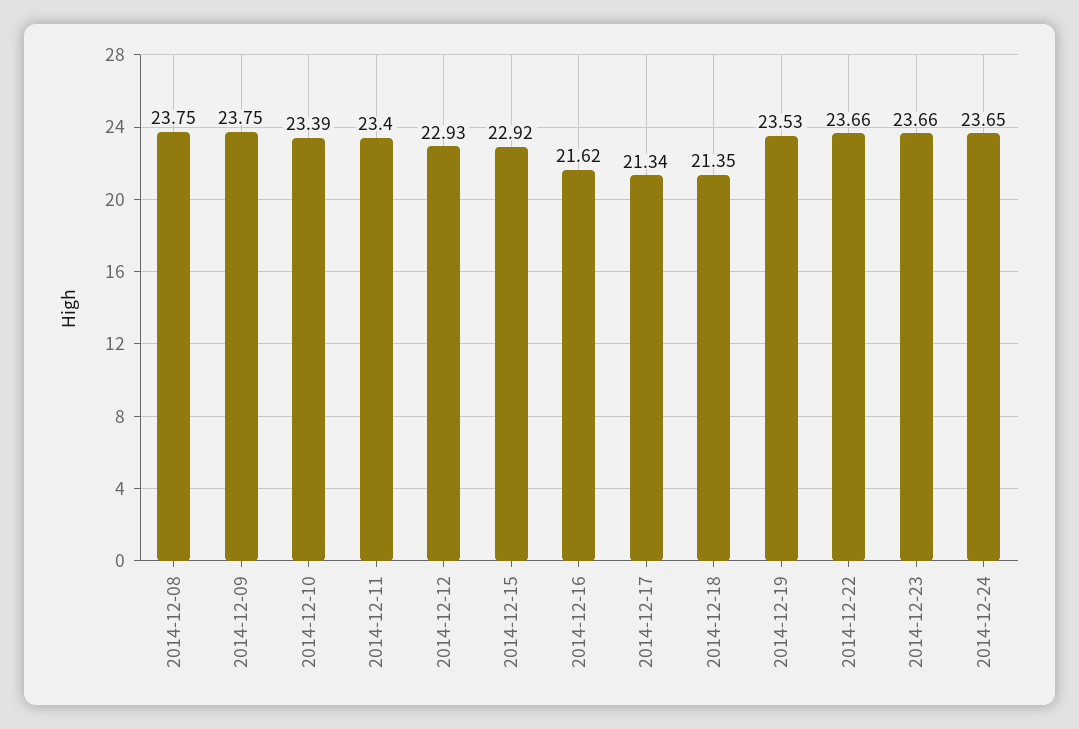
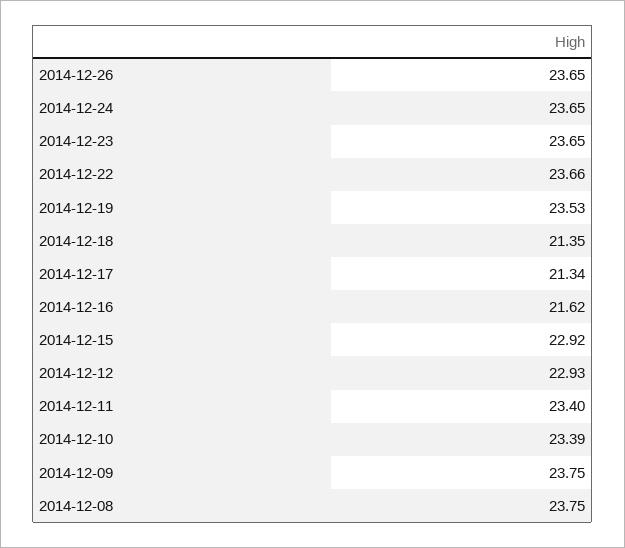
2014-12-23: 23.66 -> 23.65
2014-12-26: none -> 23.65

